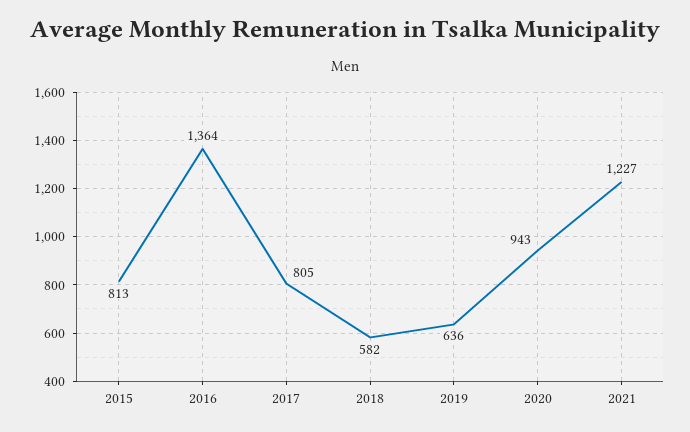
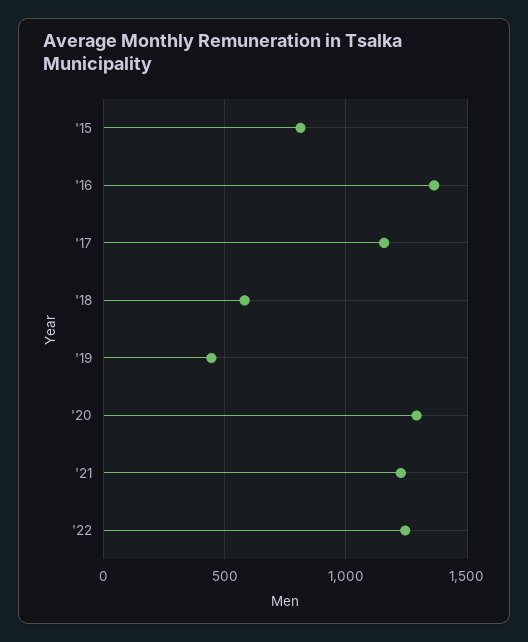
2017: 805 -> 1150
2019: 636 -> 450
2020: 943 -> 1300
'22: none -> 1250

